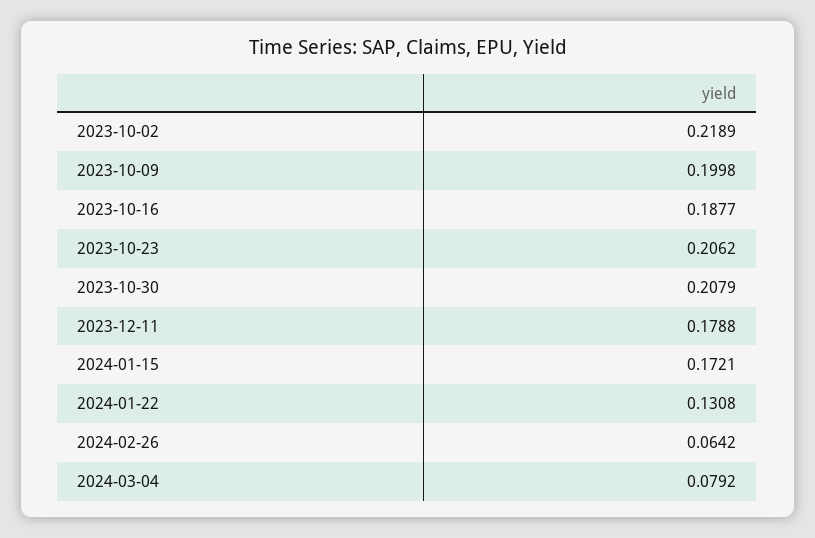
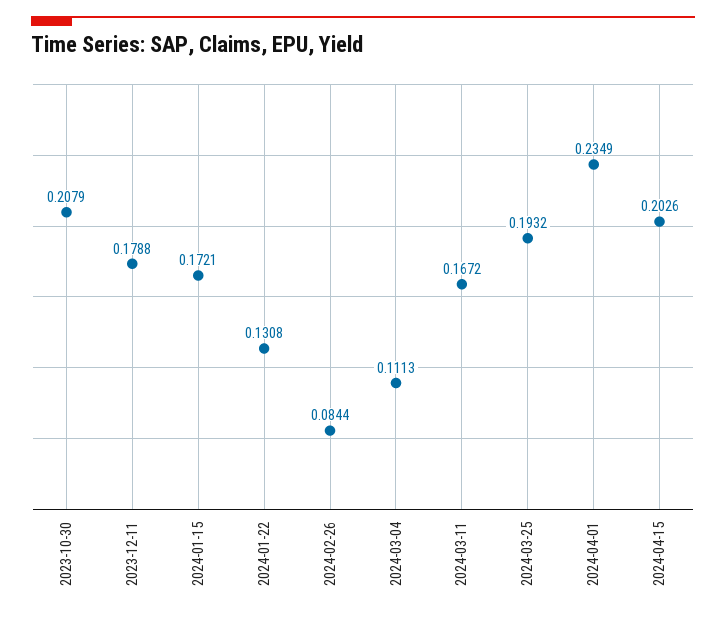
2023-10-02: 0.2189 -> none
2023-10-09: 0.1998 -> none
2023-10-16: 0.1877 -> none
2023-10-23: 0.2062 -> none
2024-02-26: 0.0642 -> 0.0844
2024-03-04: 0.0792 -> 0.1113
2024-03-11: none -> 0.1672
2024-03-25: none -> 0.1932
2024-04-01: none -> 0.2349
2024-04-15: none -> 0.2026

